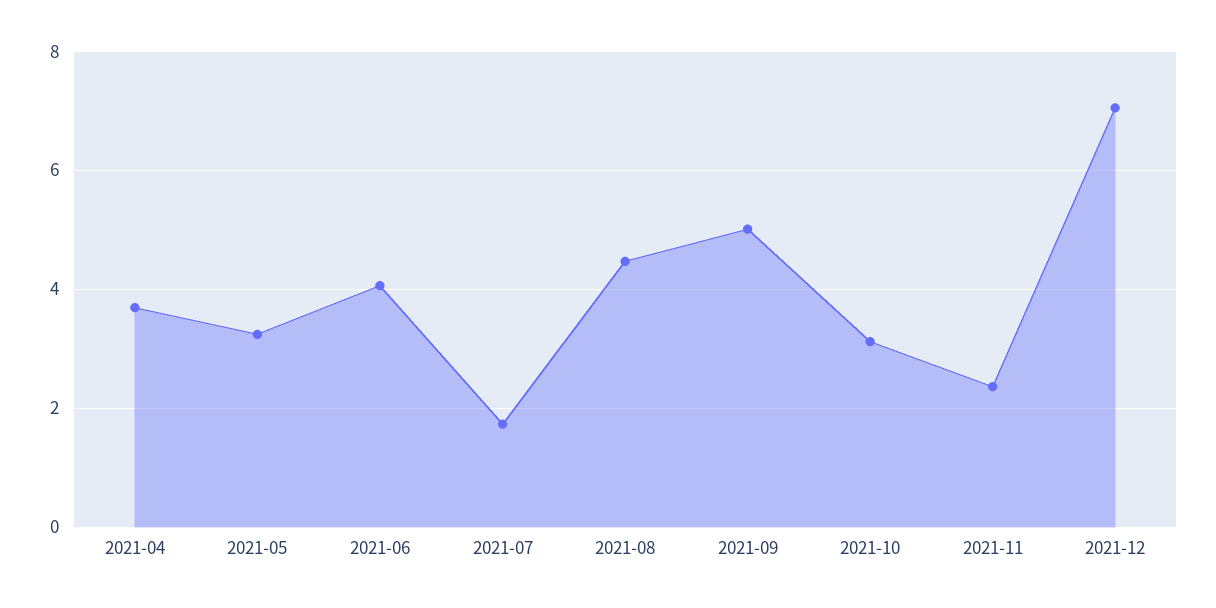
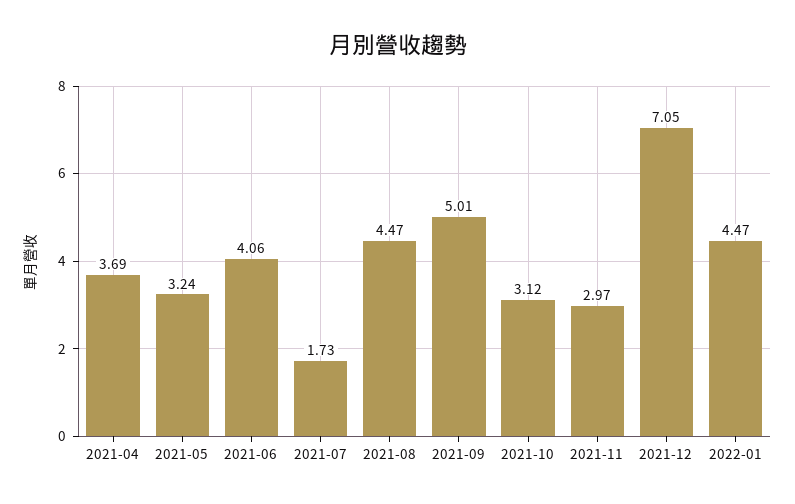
2021-11: 2.4 -> 2.97
2022-01: none -> 4.47

